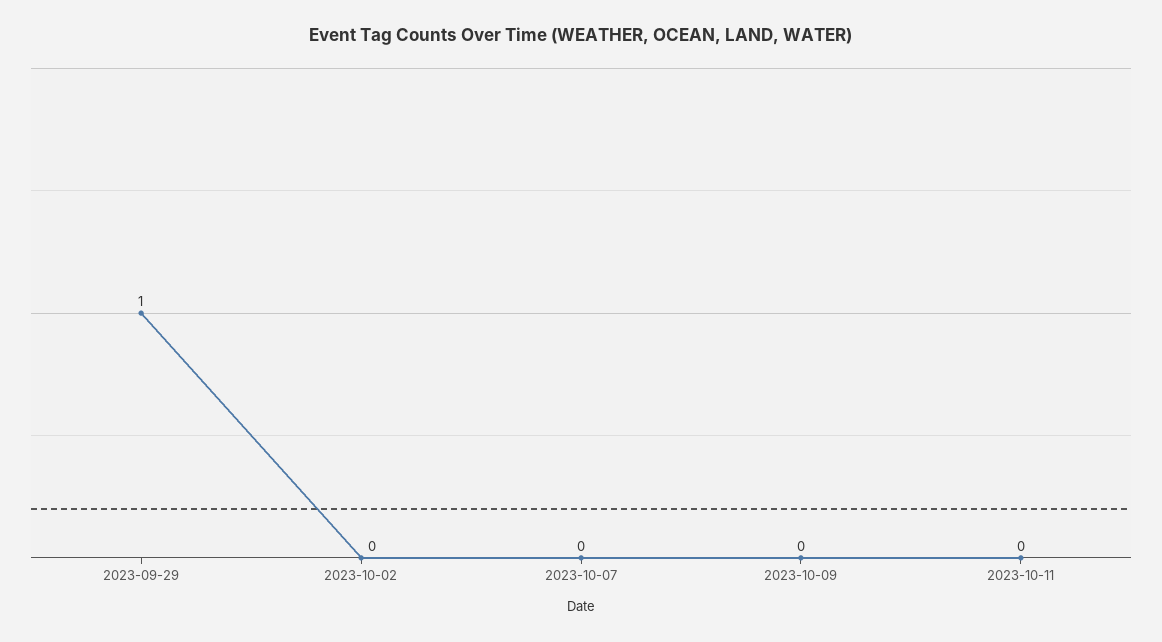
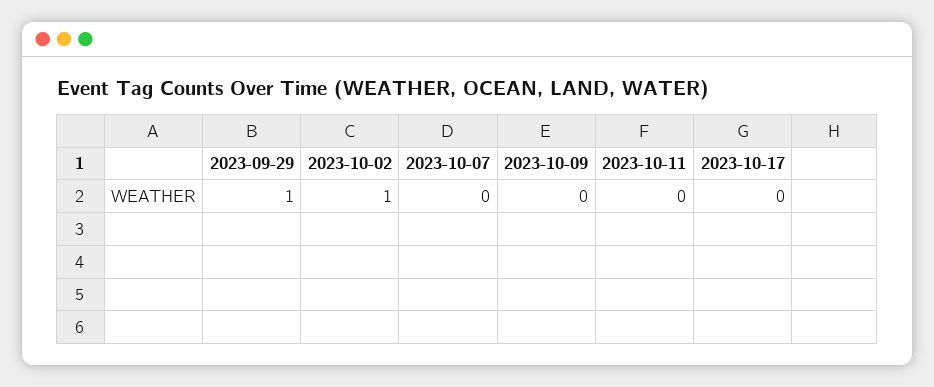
2023-10-02: 0 -> 1
2023-10-17: none -> 0

